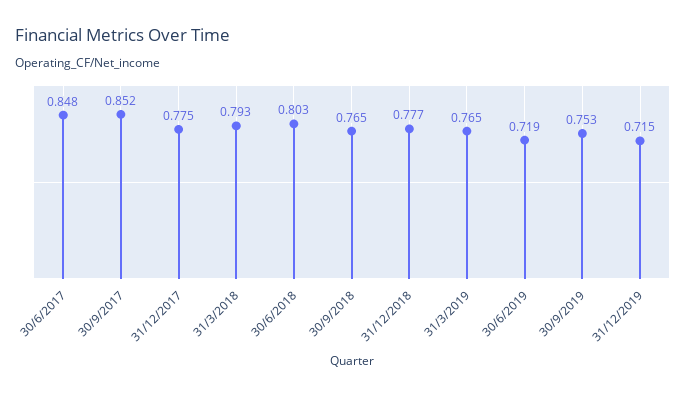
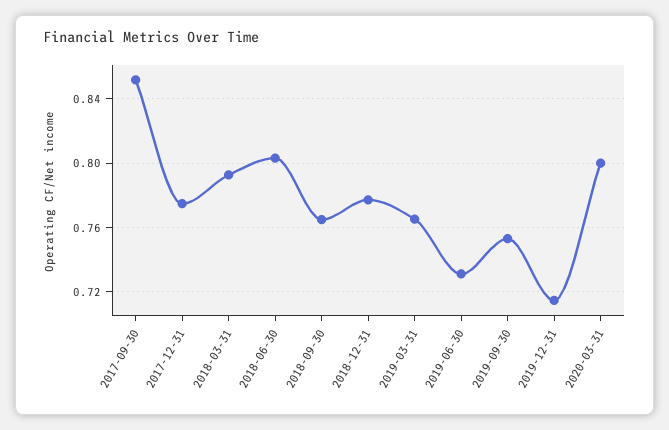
30/6/2017: 0.848 -> none
30/6/2019: 0.719 -> 0.73
2020-03-31: none -> 0.8

